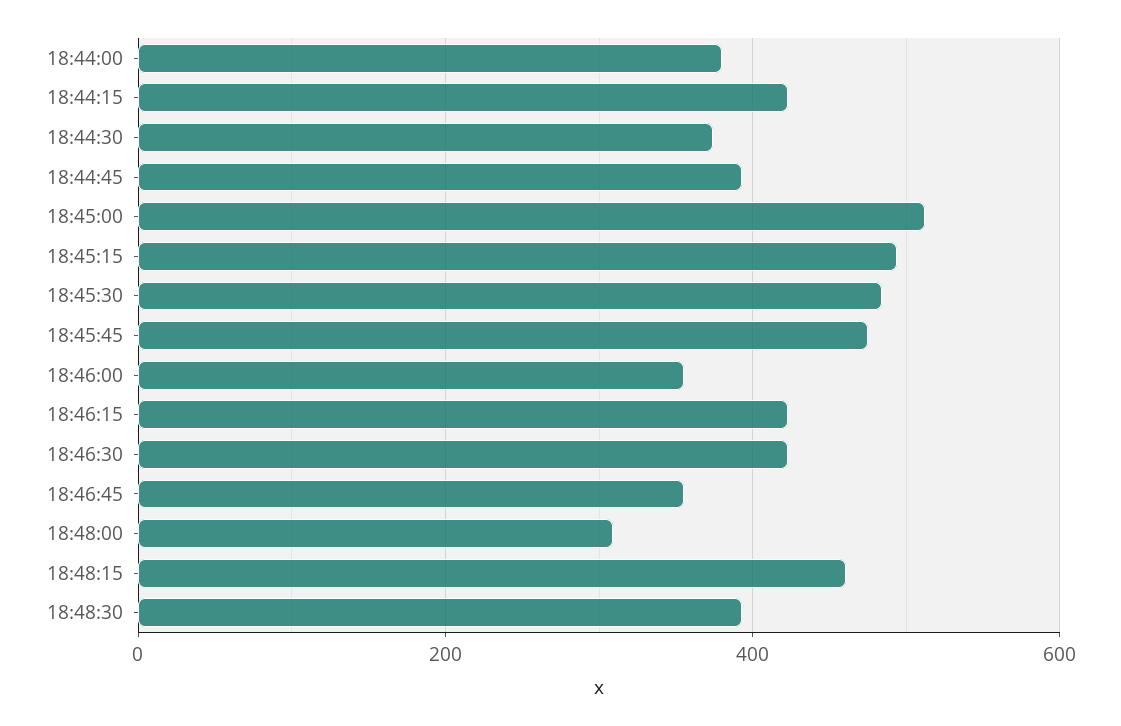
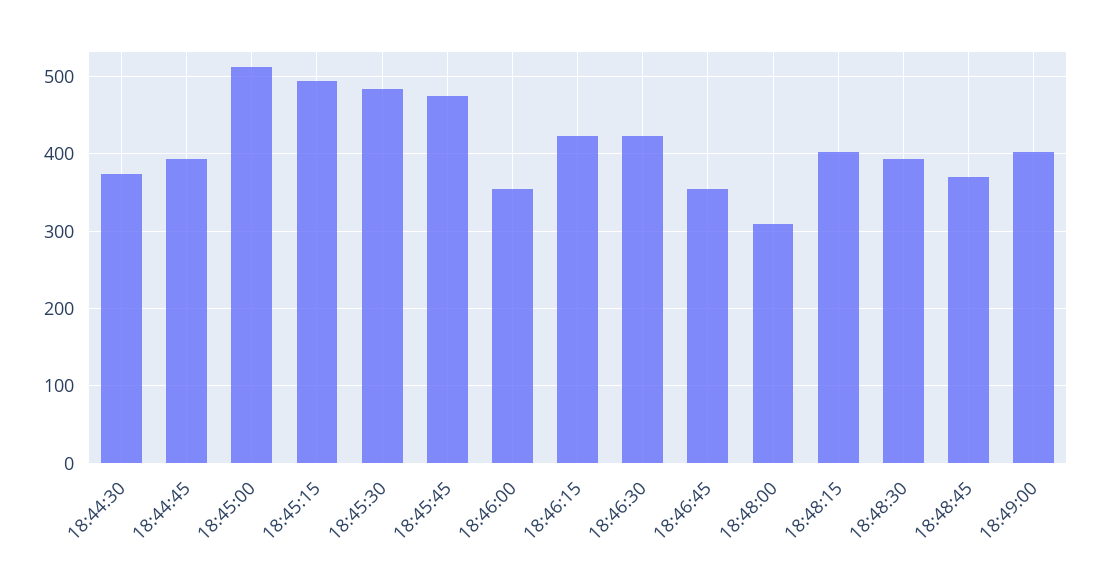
18:44:00: 380 -> none
18:44:15: 420 -> none
18:48:15: 460 -> 400
18:48:45: none -> 370
18:49:00: none -> 400

